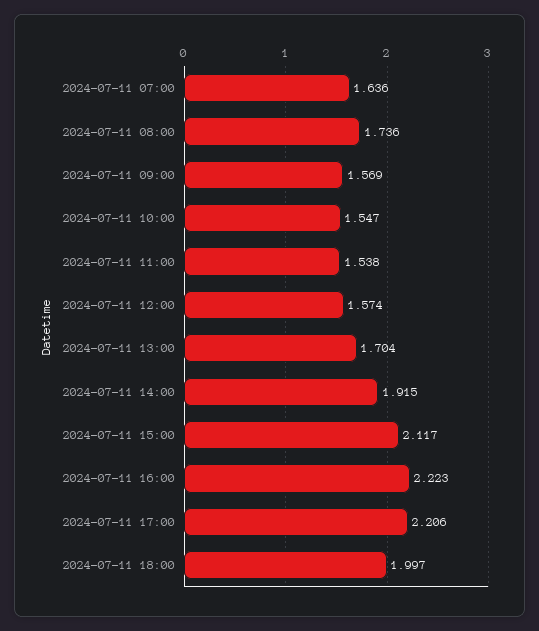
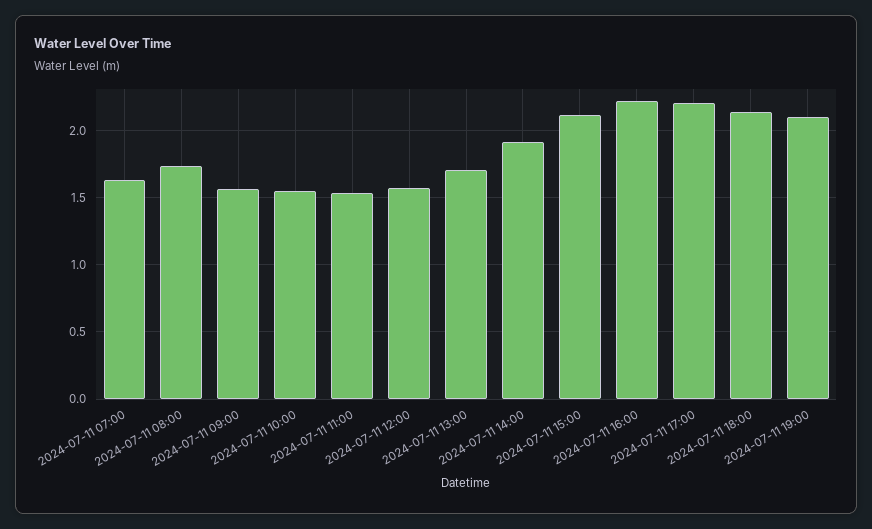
2024-07-11 18:00: 1.997 -> 2.15
2024-07-11 19:00: none -> 2.1

